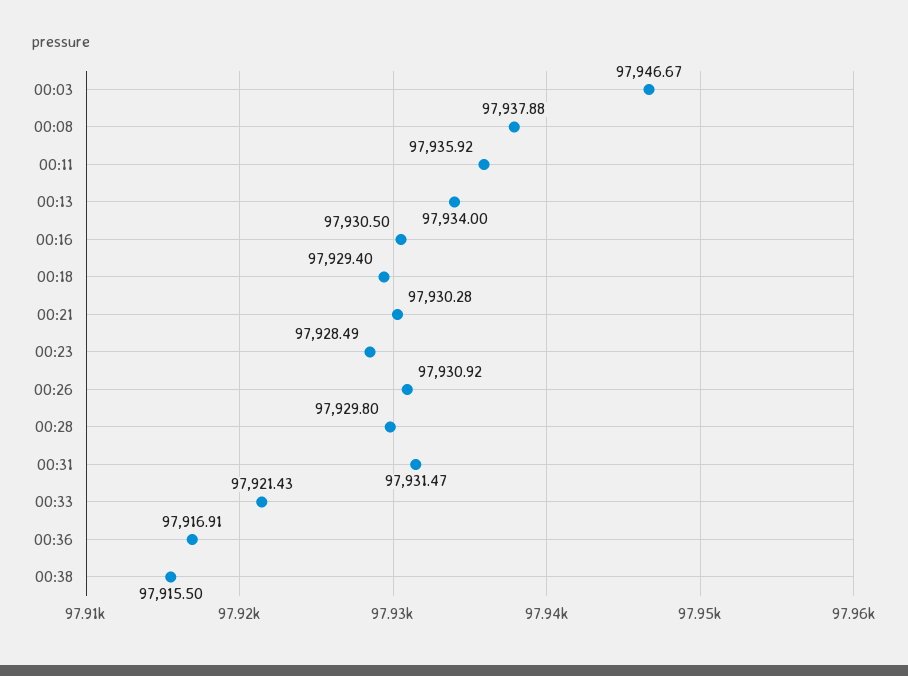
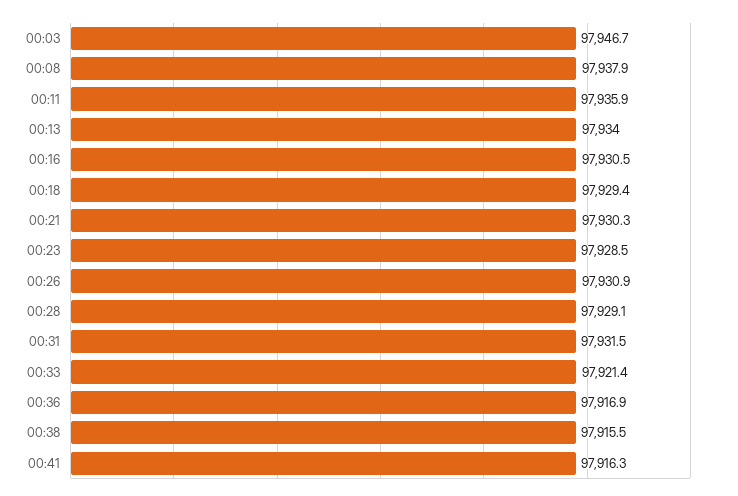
00:28: 97929.8 -> 97929.1
00:41: none -> 97916.3

